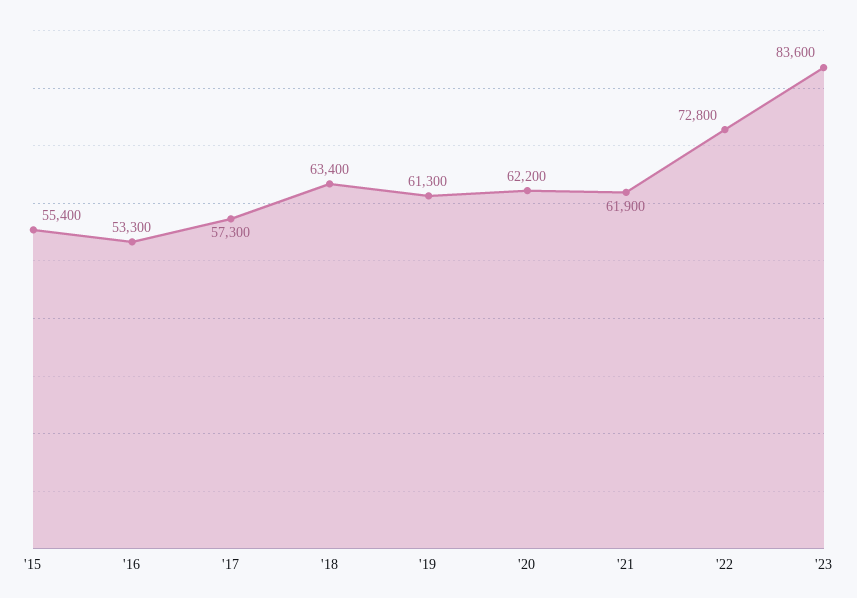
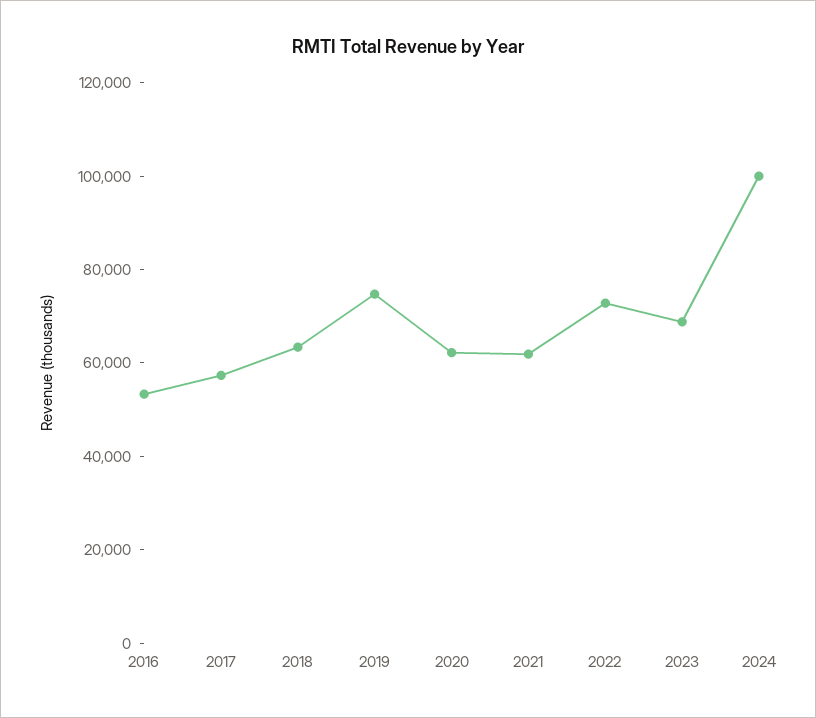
'15: 55400 -> none
'19: 61300 -> 75000
'23: 83600 -> 70000
2024: none -> 100000

